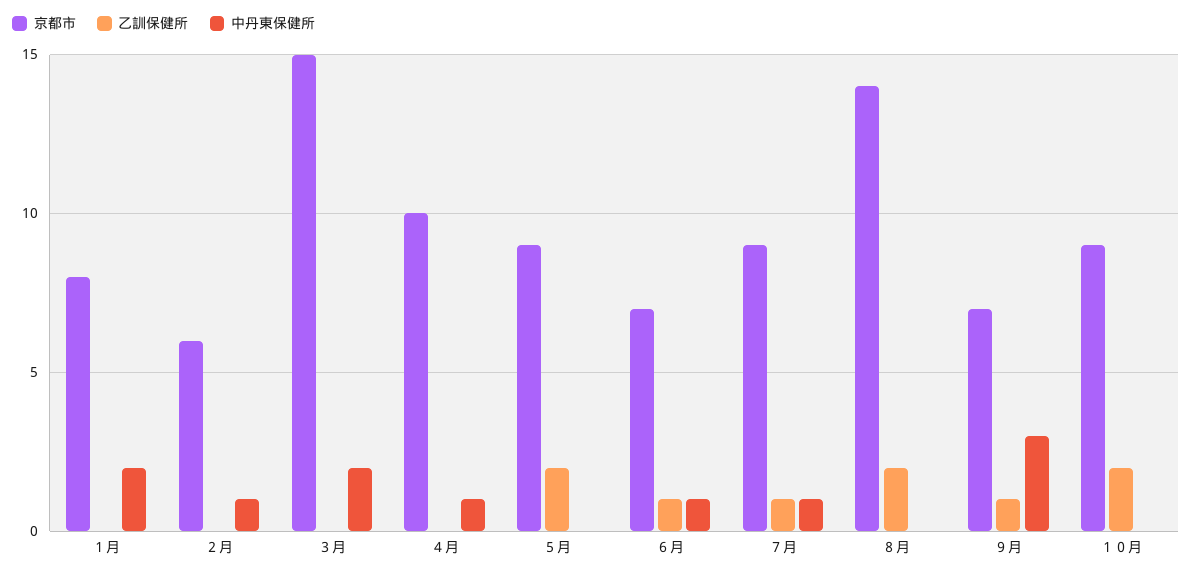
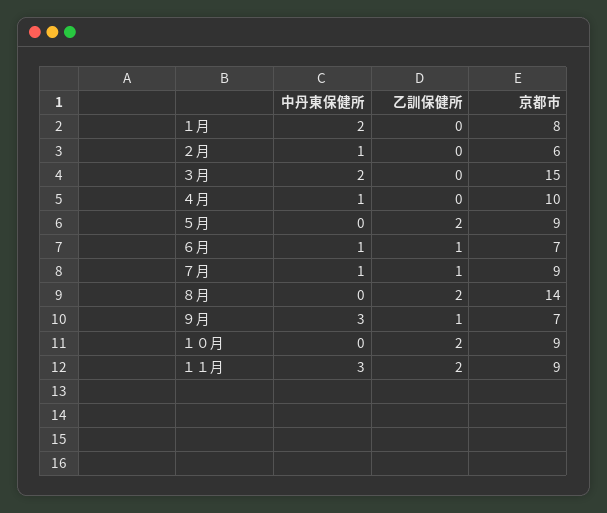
中丹東保健所, １１月: none -> 3
乙訓保健所, １１月: none -> 2
京都市, １１月: none -> 9

